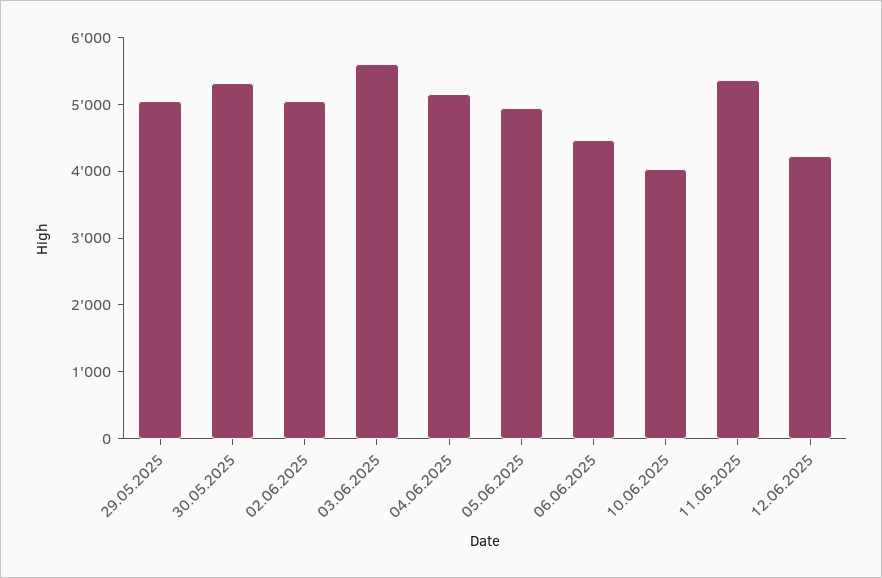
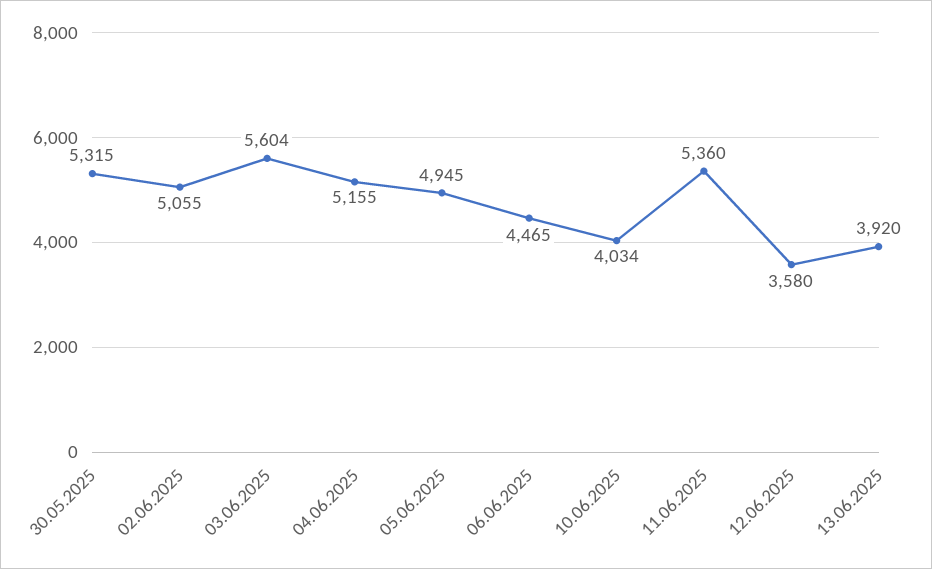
29.05.2025: 5000 -> none
12.06.2025: 4200 -> 3580
13.06.2025: none -> 3920

